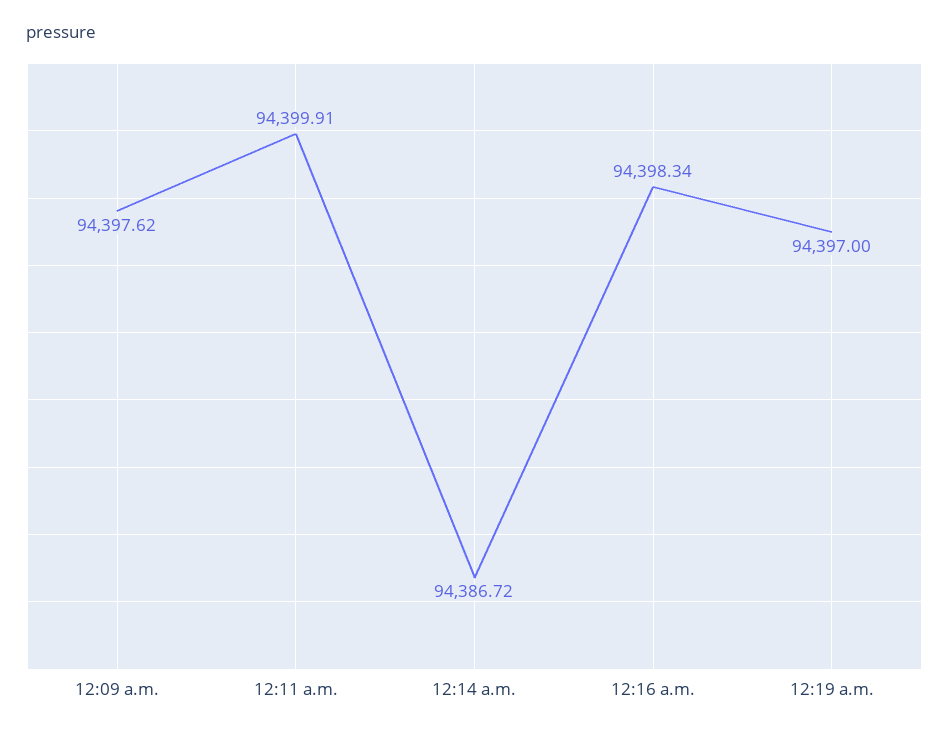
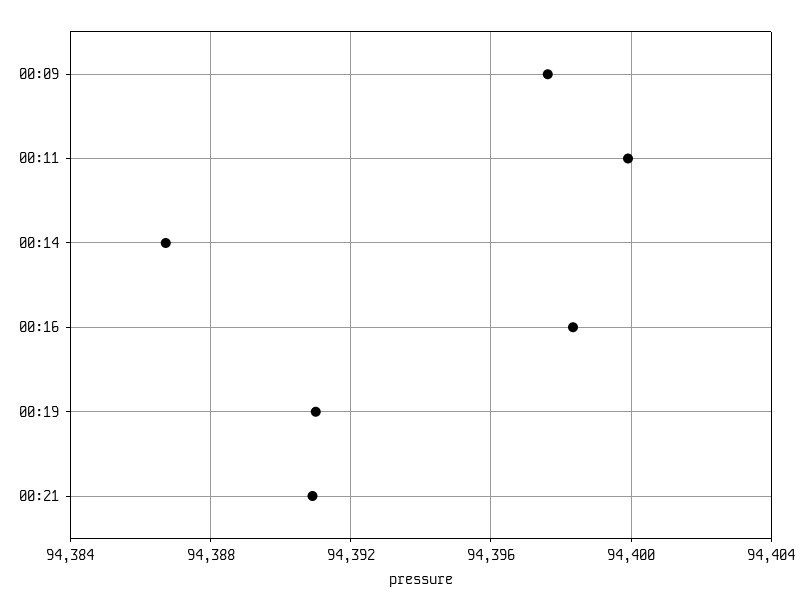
12:19 a.m.: 94397 -> 94391
00:21: none -> 94391

